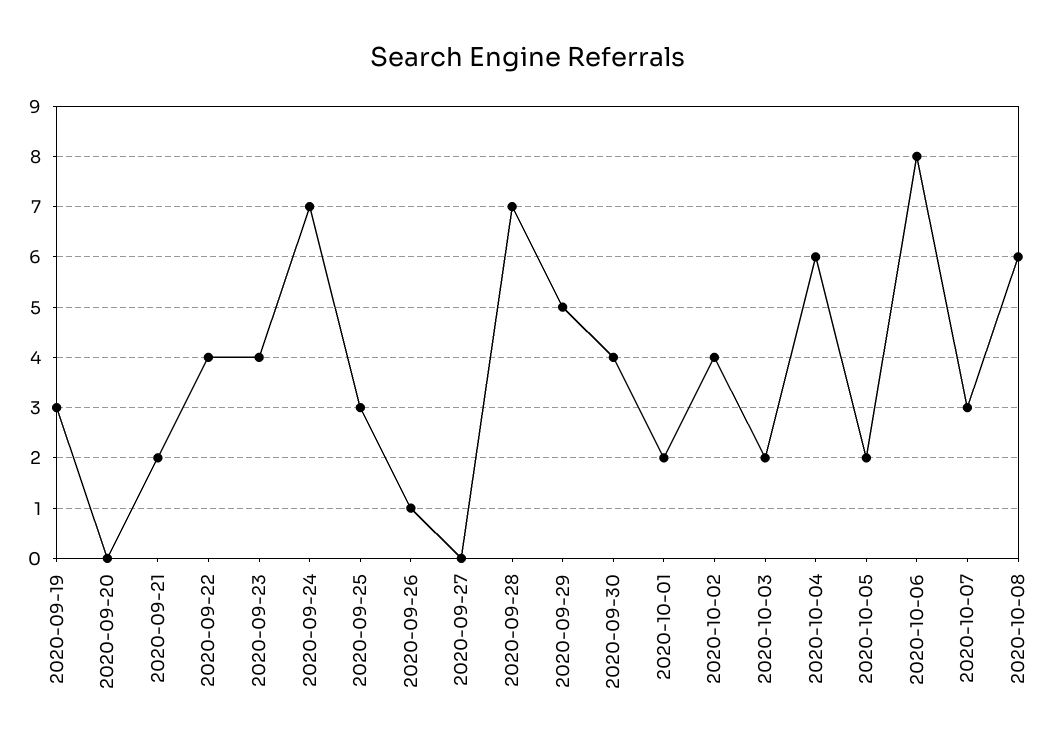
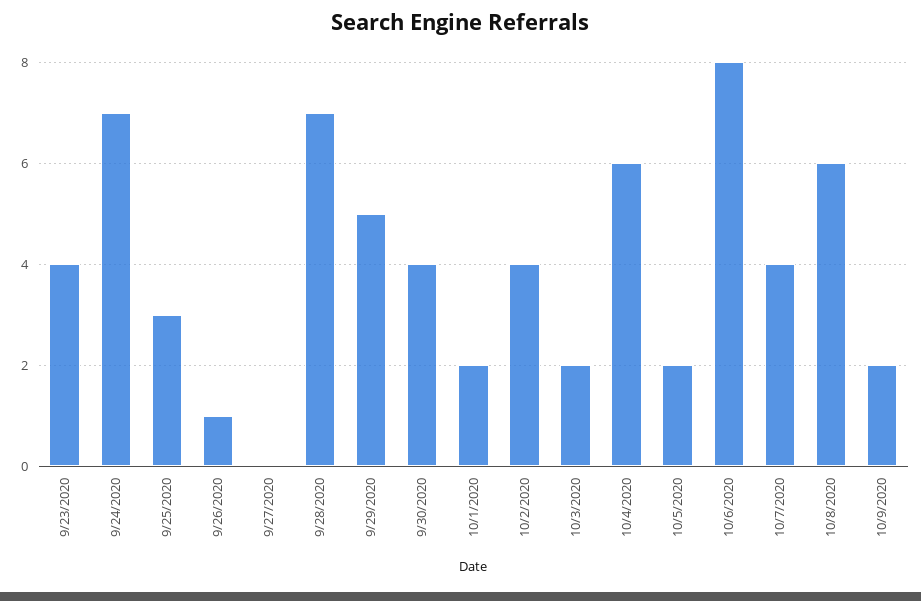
2020-09-19: 3 -> none
2020-09-20: 0 -> none
2020-09-21: 2 -> none
2020-09-22: 4 -> none
2020-10-07: 3 -> 4
10/9/2020: none -> 2

